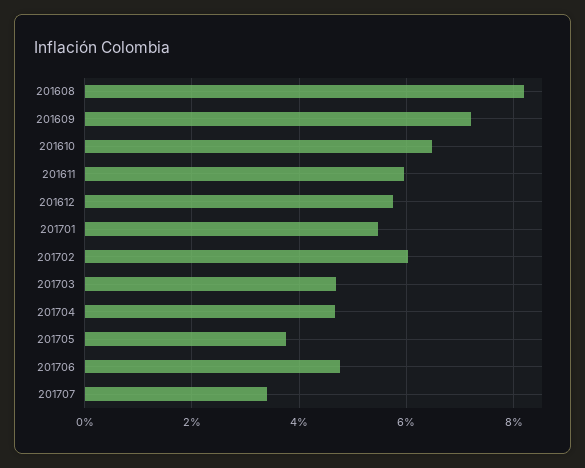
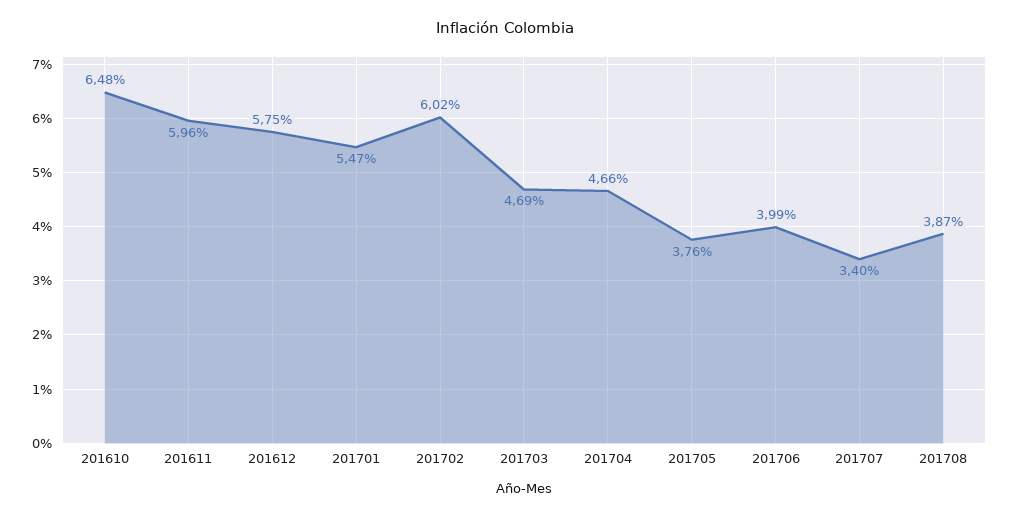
201608: 8.2 -> none
201609: 7.2 -> none
201706: 4.8 -> 3.99
201708: none -> 3.87

